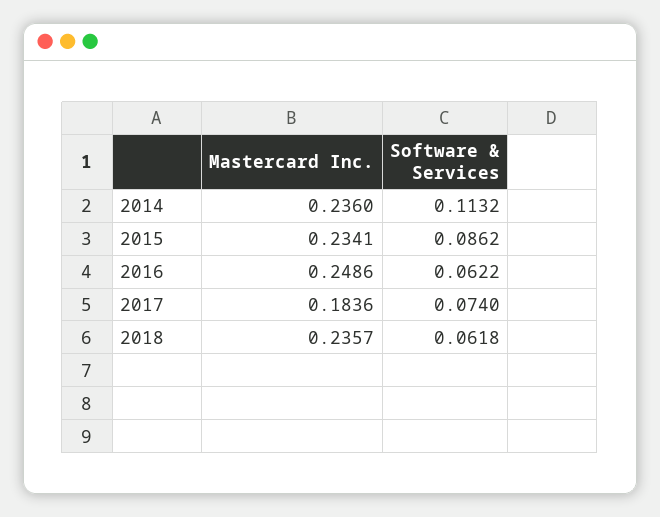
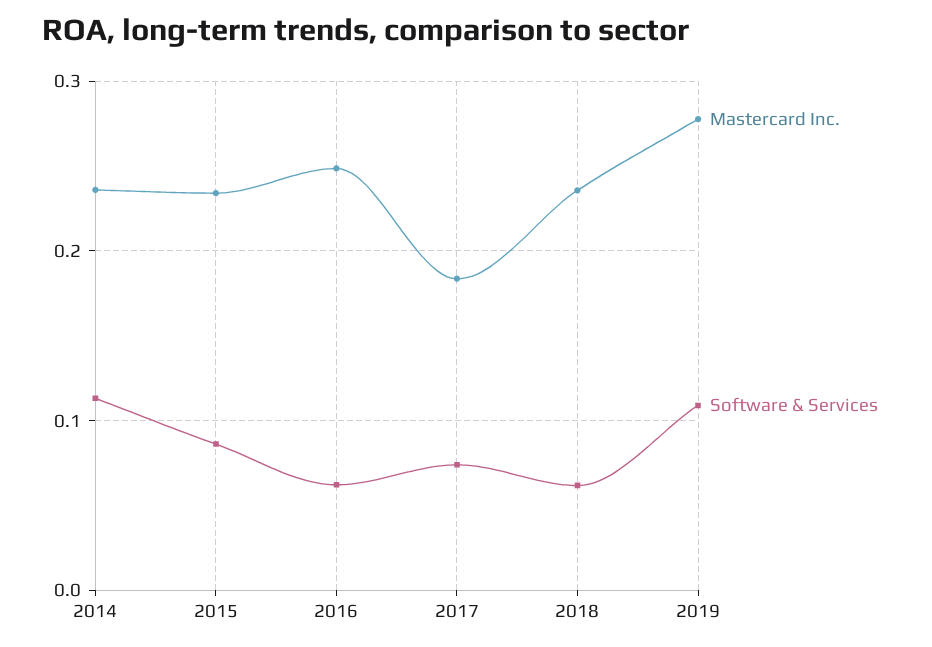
Mastercard Inc., 2019: none -> 0.28
Software & Services, 2019: none -> 0.11

